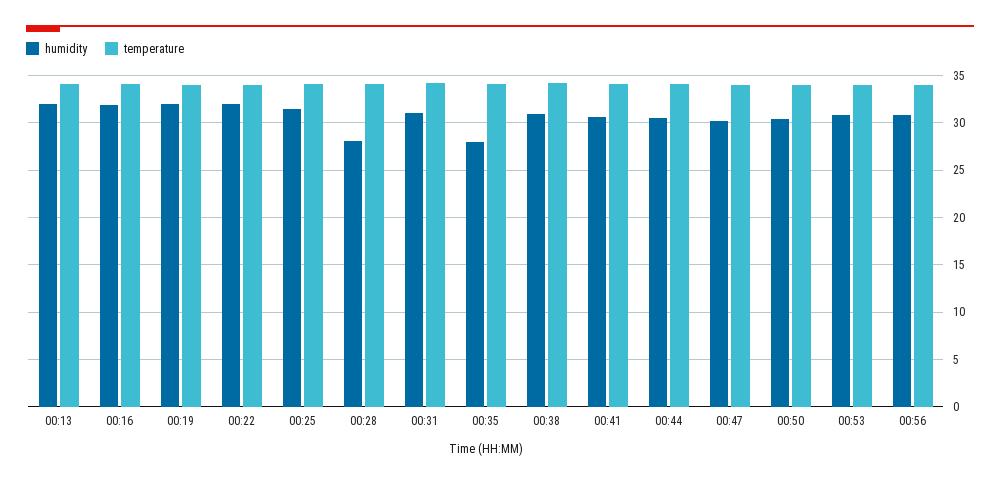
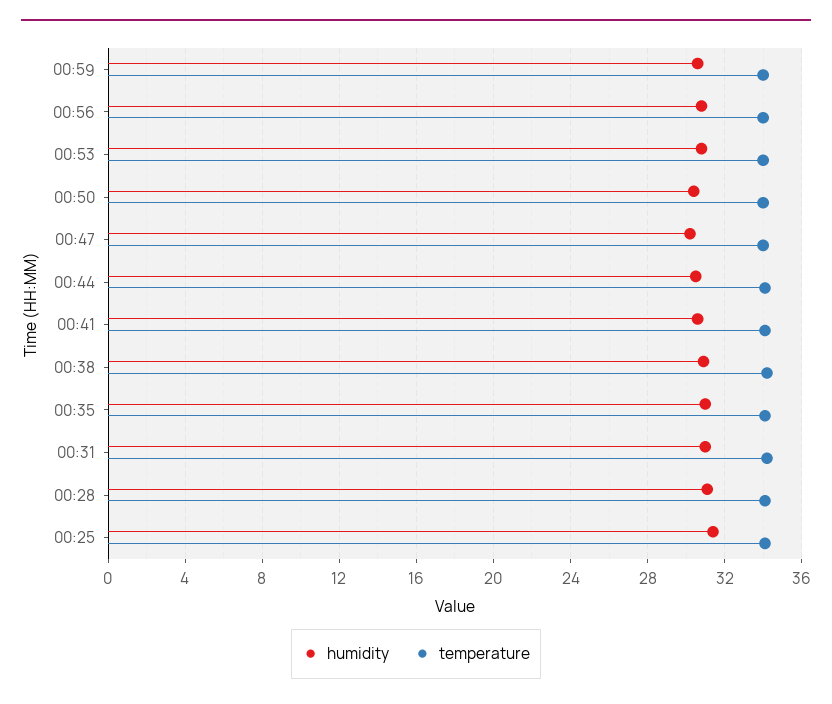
humidity, 00:13: 32 -> none
temperature, 00:13: 34 -> none
humidity, 00:16: 32 -> none
temperature, 00:16: 34 -> none
humidity, 00:19: 32 -> none
temperature, 00:19: 34 -> none
humidity, 00:22: 32 -> none
temperature, 00:22: 34 -> none
humidity, 00:28: 28 -> 31
humidity, 00:35: 28 -> 31
humidity, 00:59: none -> 30.5
temperature, 00:59: none -> 34

